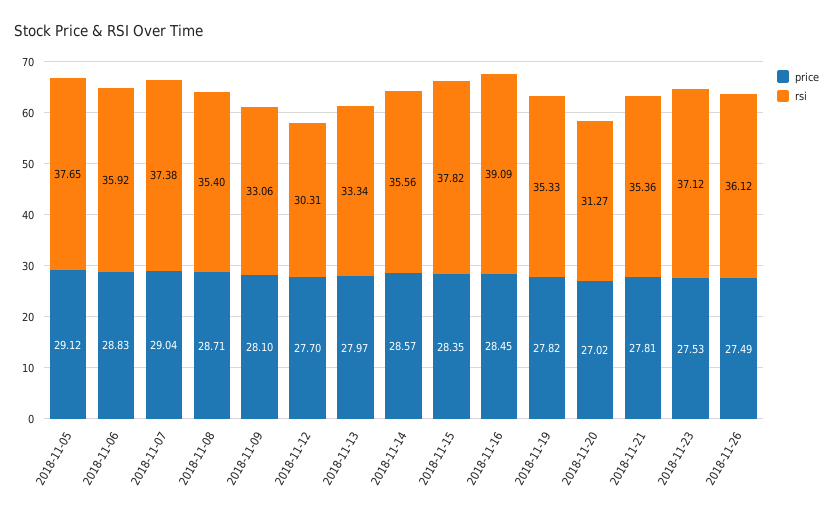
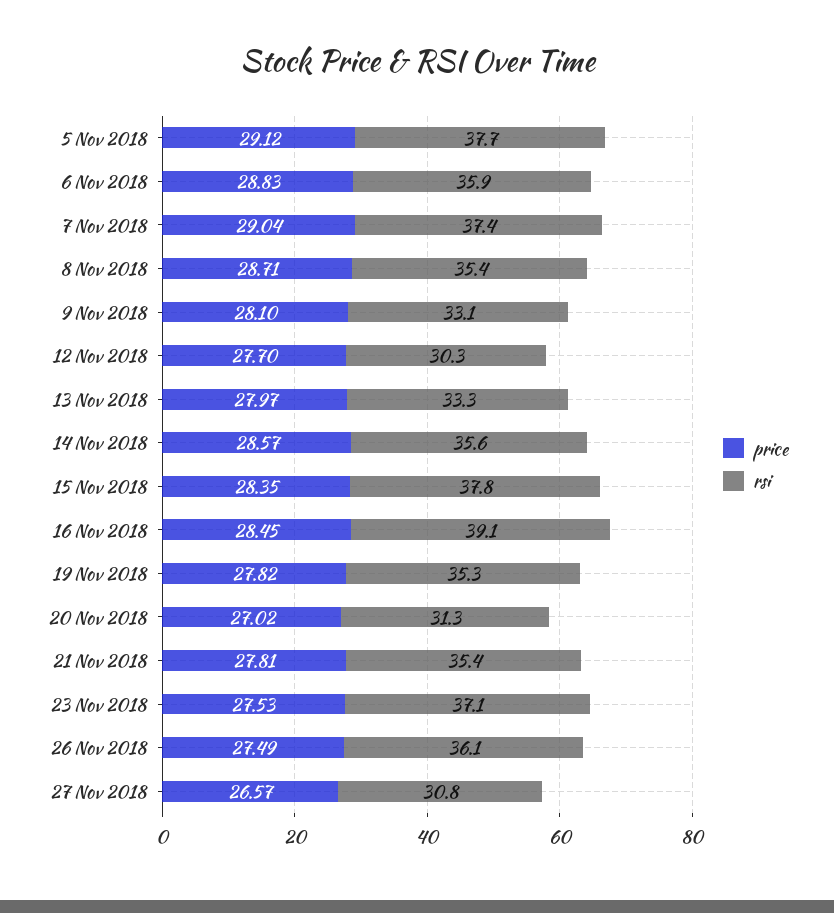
price, 27 Nov 2018: none -> 26.57
rsi, 27 Nov 2018: none -> 30.8

